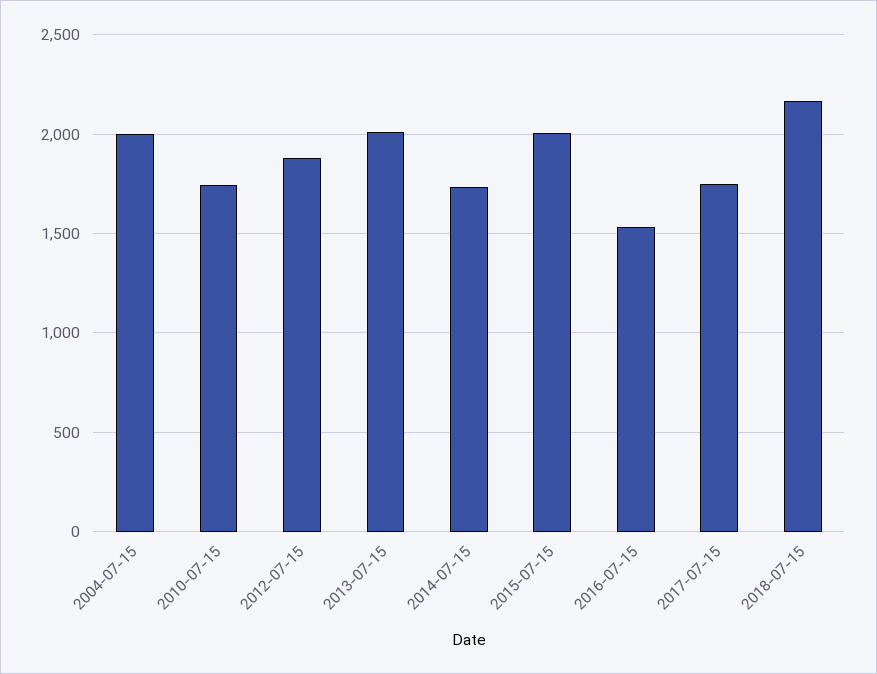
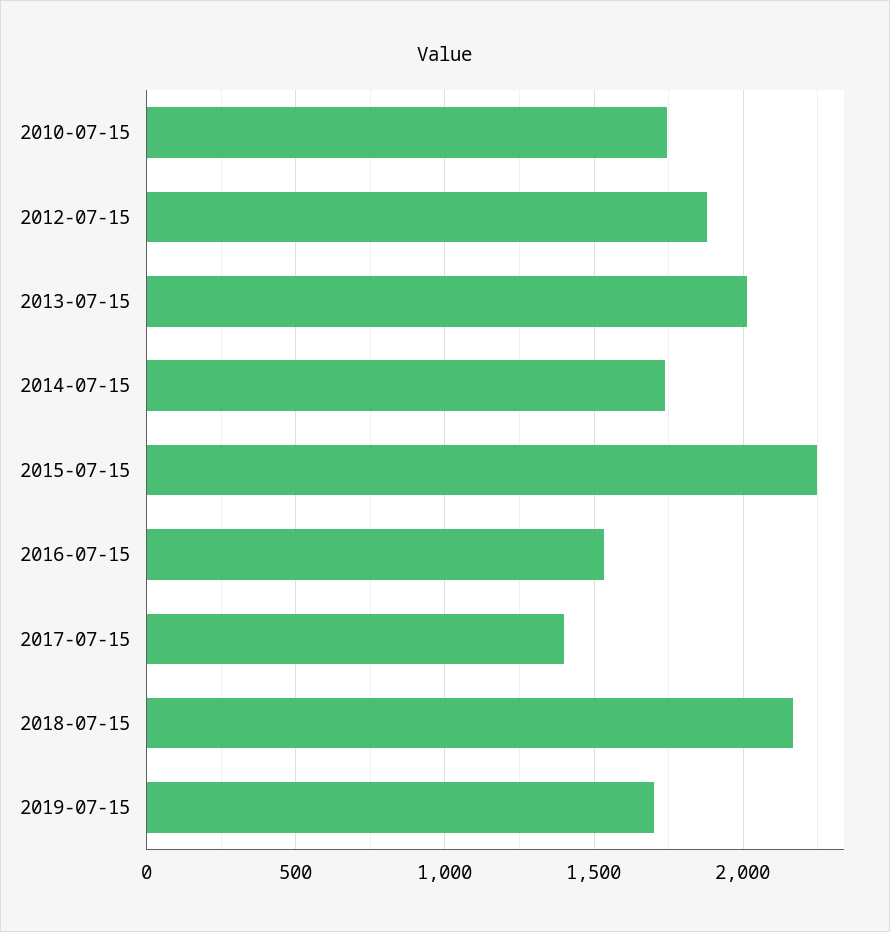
2004-07-15: 2000 -> none
2015-07-15: 2000 -> 2250
2017-07-15: 1750 -> 1400
2019-07-15: none -> 1700

